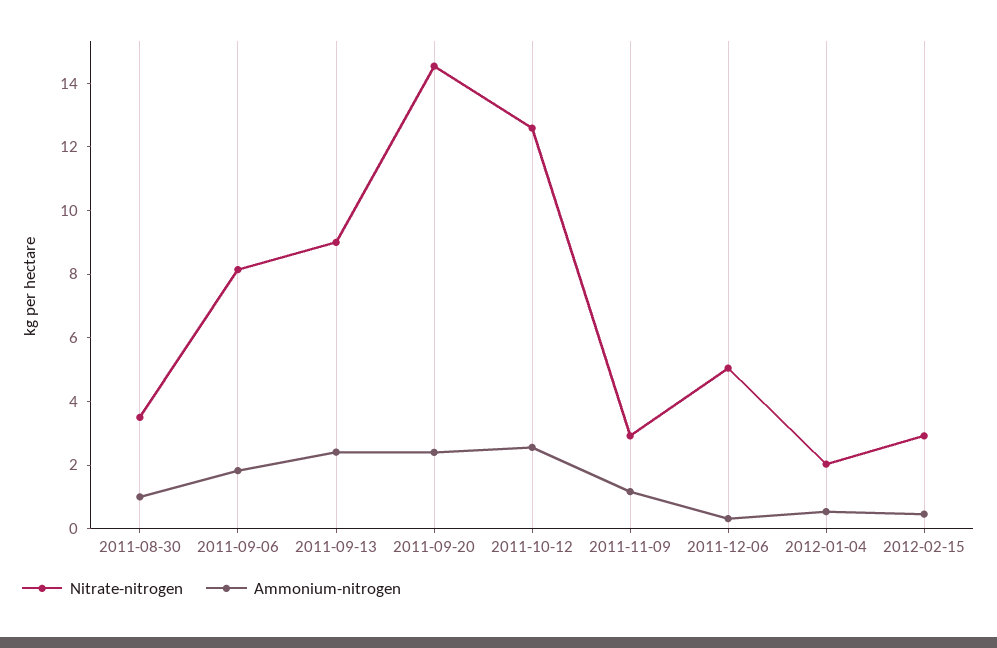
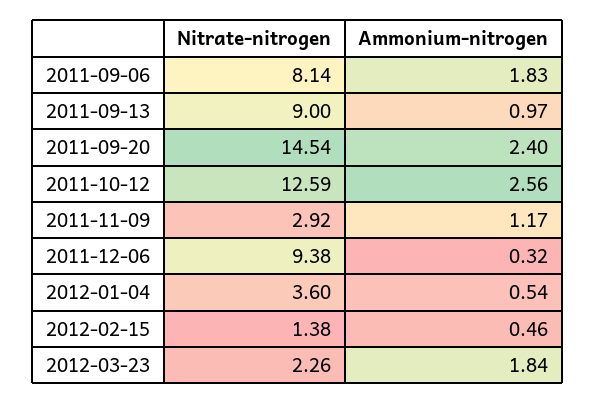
Nitrate-nitrogen, 2011-08-30: 3.5 -> none
Ammonium-nitrogen, 2011-08-30: 1 -> none
Ammonium-nitrogen, 2011-09-13: 2.5 -> 0.97
Nitrate-nitrogen, 2011-12-06: 5 -> 9.38
Nitrate-nitrogen, 2012-01-04: 2 -> 3.6
Nitrate-nitrogen, 2012-02-15: 3 -> 1.38
Nitrate-nitrogen, 2012-03-23: none -> 2.26
Ammonium-nitrogen, 2012-03-23: none -> 1.84

